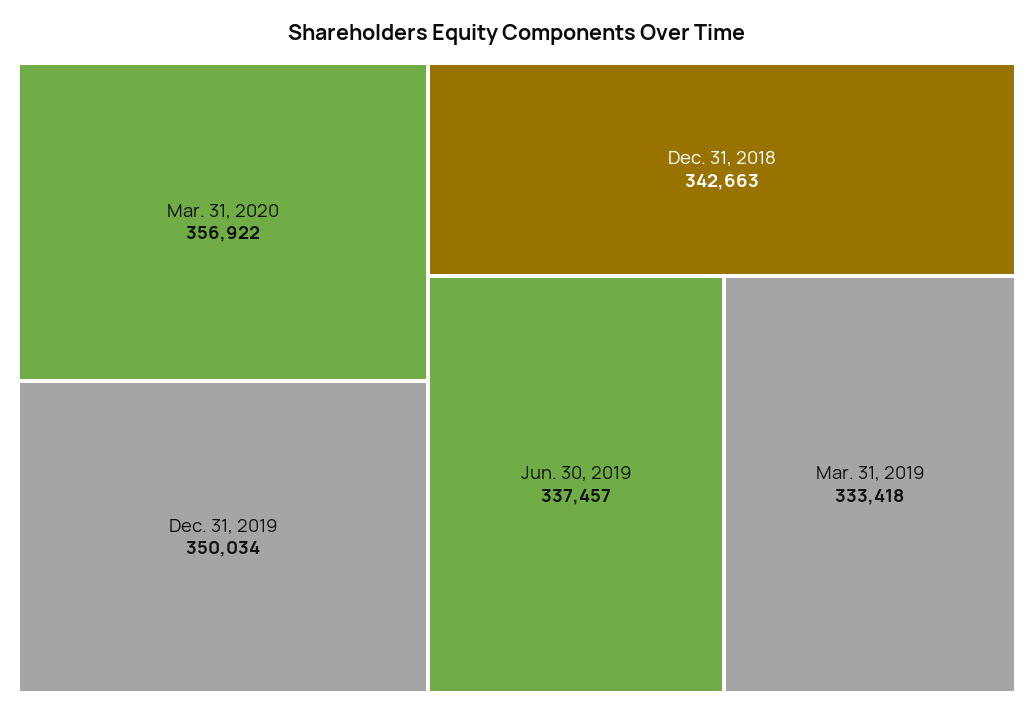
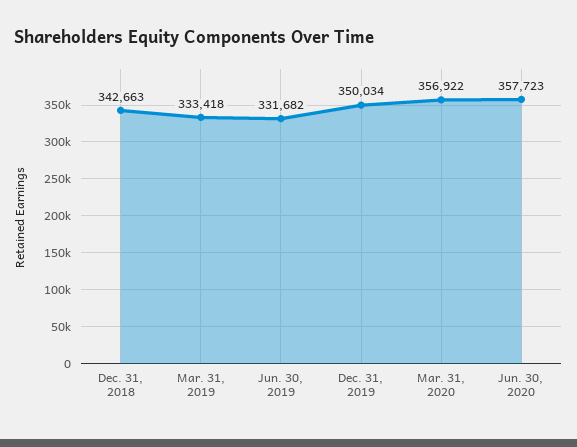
Jun. 30, 2019: 337457 -> 331682
Jun. 30, 2020: none -> 357723

